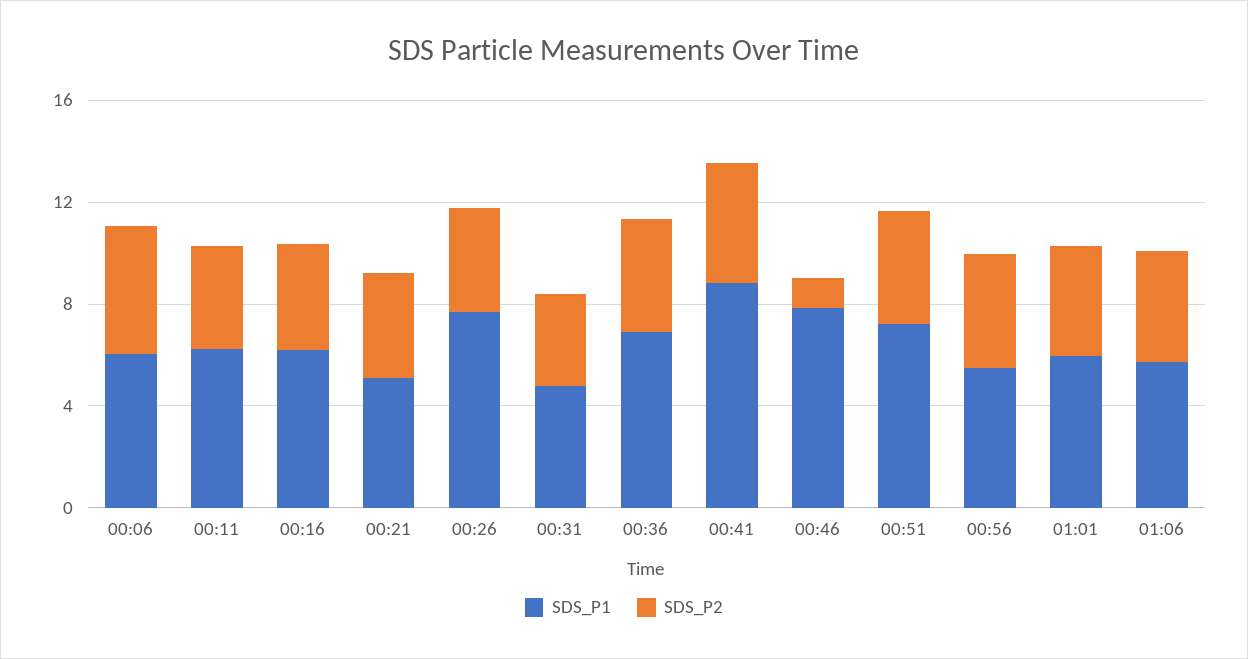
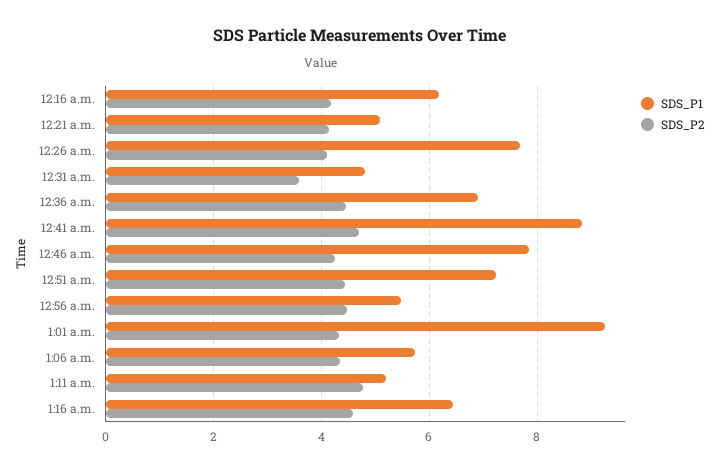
SDS_P1, 00:06: 6 -> none
SDS_P2, 00:06: 5 -> none
SDS_P1, 00:11: 6 -> none
SDS_P2, 00:11: 4 -> none
SDS_P2, 00:46: 1 -> 4.2
SDS_P1, 01:01: 6 -> 9.2
SDS_P1, 1:11 a.m.: none -> 5.2
SDS_P2, 1:11 a.m.: none -> 4.8
SDS_P1, 1:16 a.m.: none -> 6.4
SDS_P2, 1:16 a.m.: none -> 4.6

